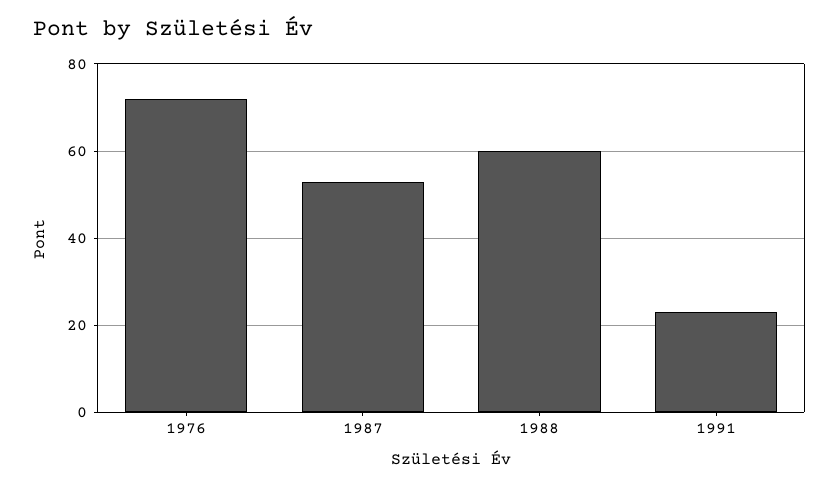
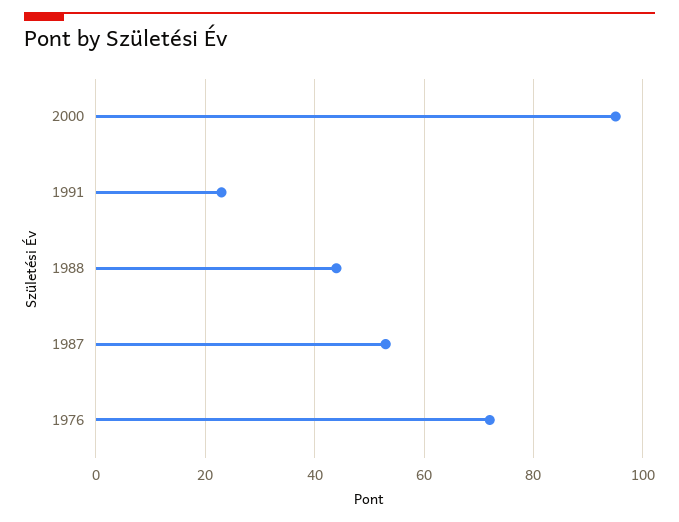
1988: 60 -> 45
2000: none -> 95

